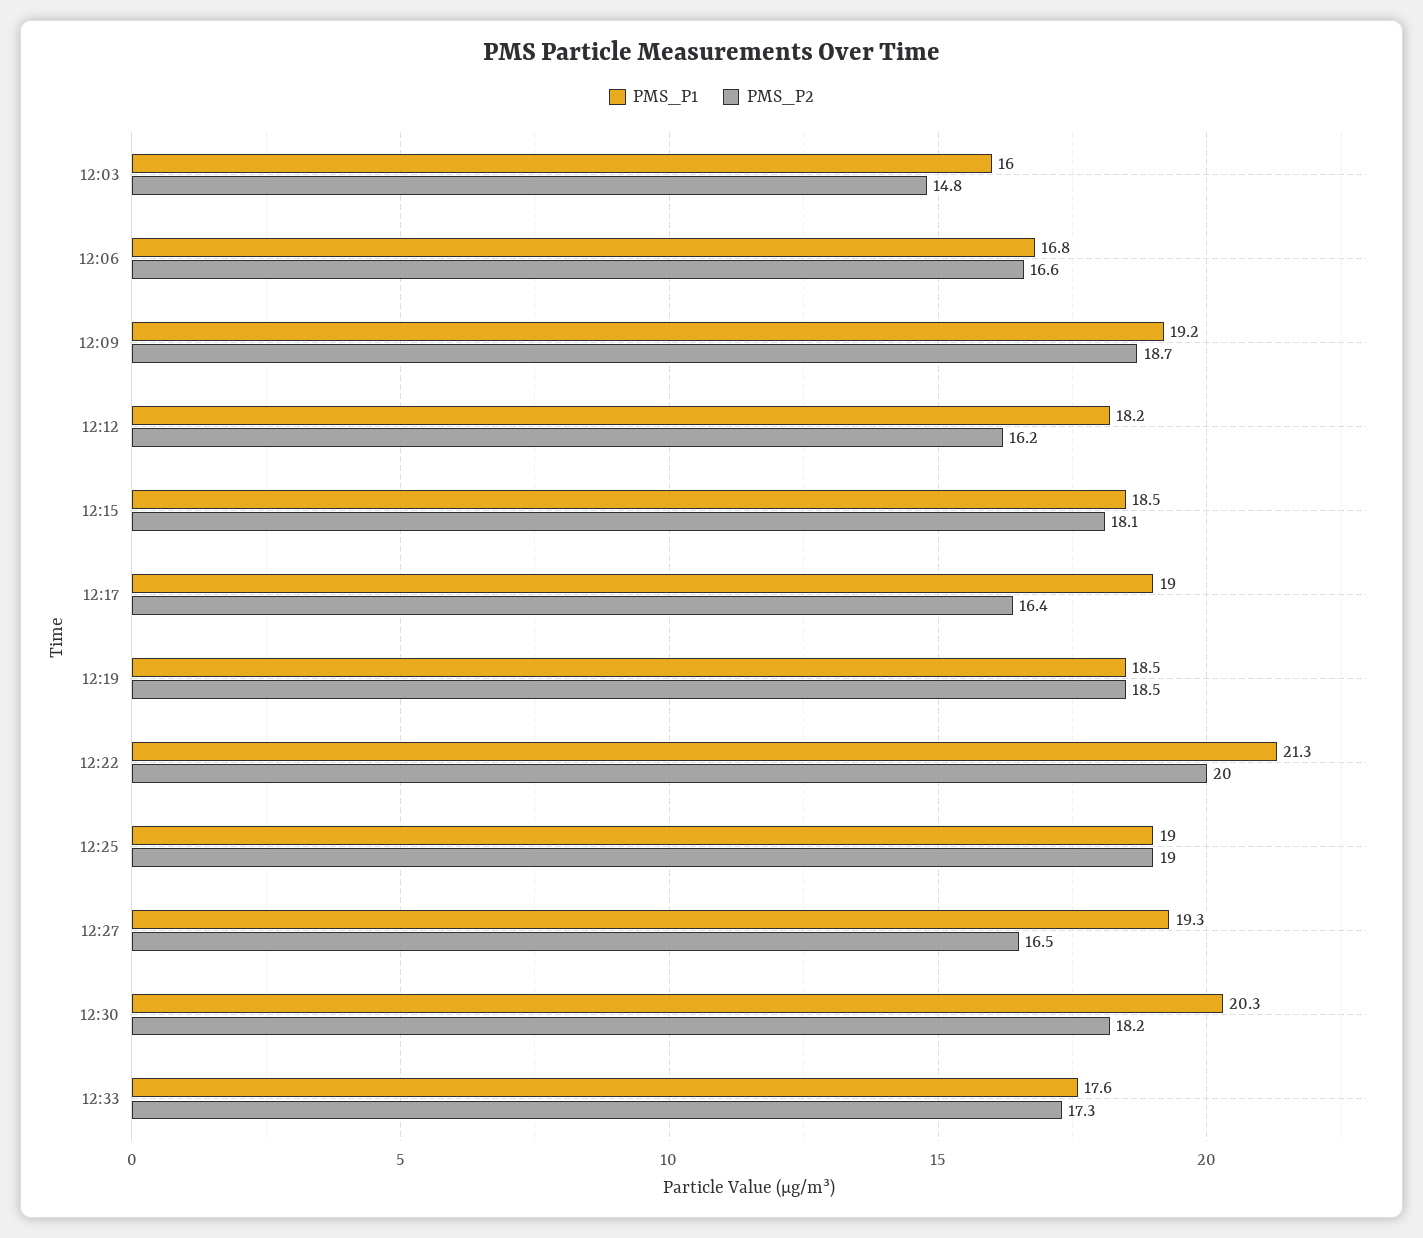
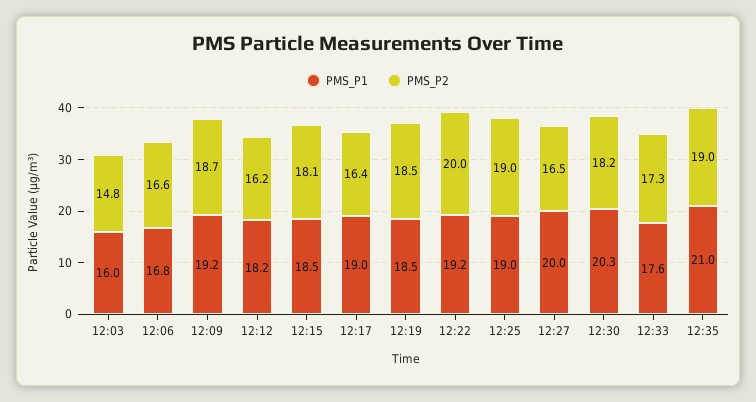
PMS_P1, 12:22: 21.3 -> 19.2
PMS_P1, 12:27: 19.3 -> 20
PMS_P1, 12:35: none -> 21
PMS_P2, 12:35: none -> 19

